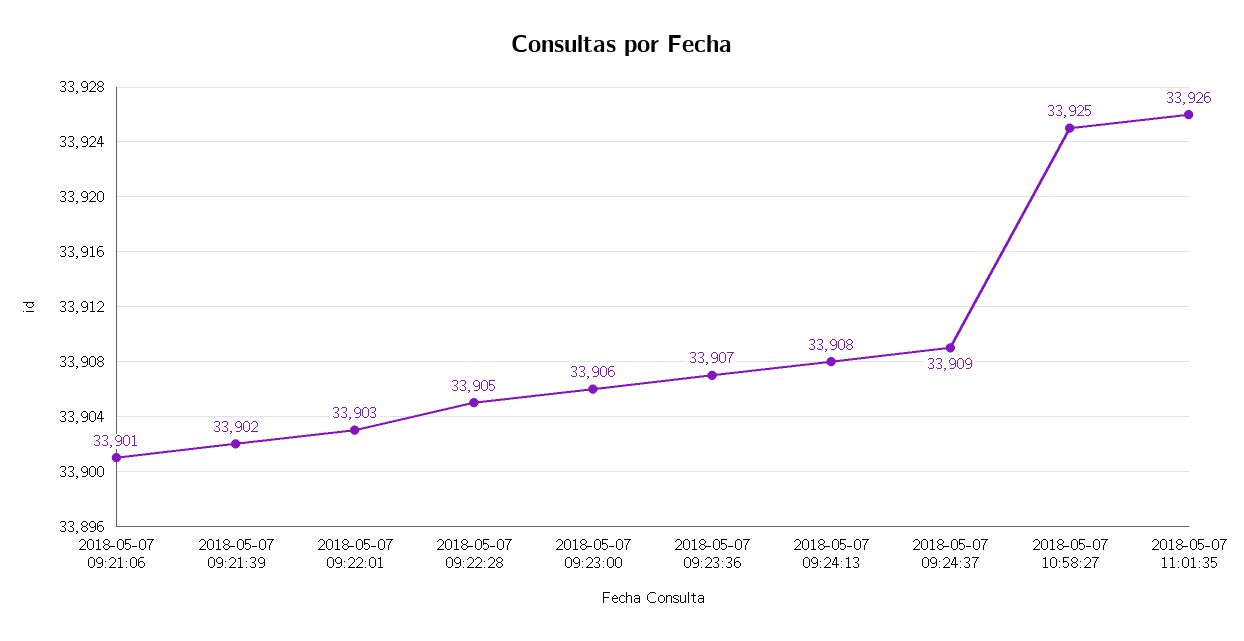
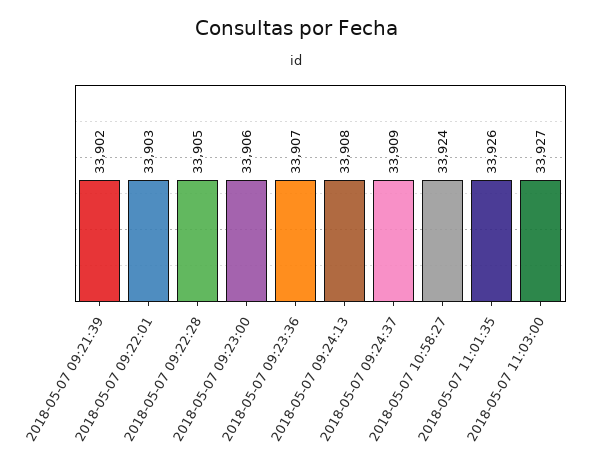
2018-05-07 09:21:06: 33901 -> none
2018-05-07 10:58:27: 33925 -> 33924
2018-05-07 11:03:00: none -> 33927

